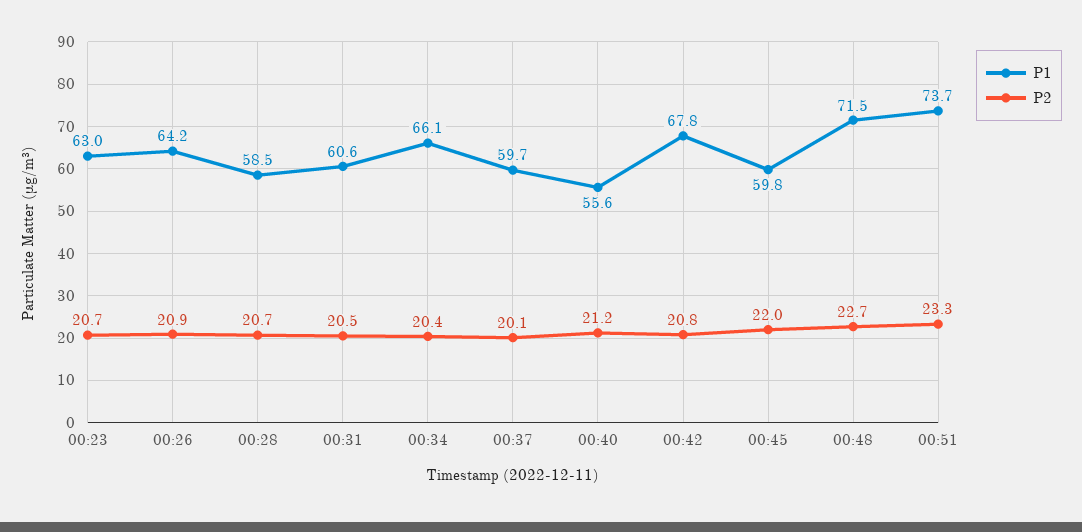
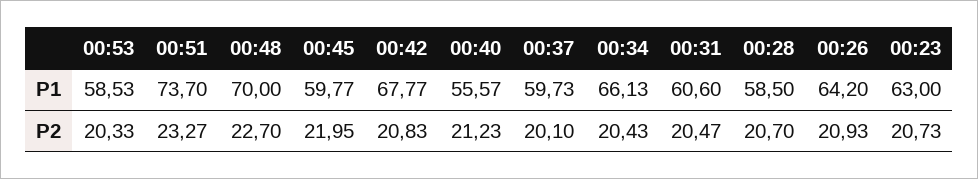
P1, 00:48: 71.5 -> 70
P1, 00:53: none -> 58.53
P2, 00:53: none -> 20.33

